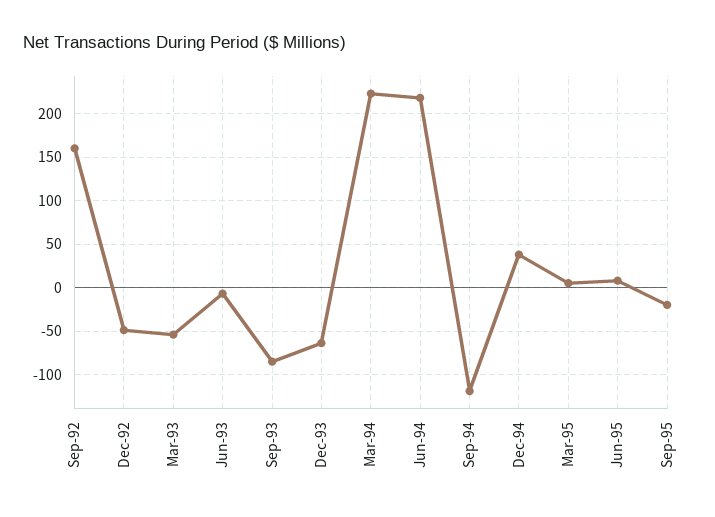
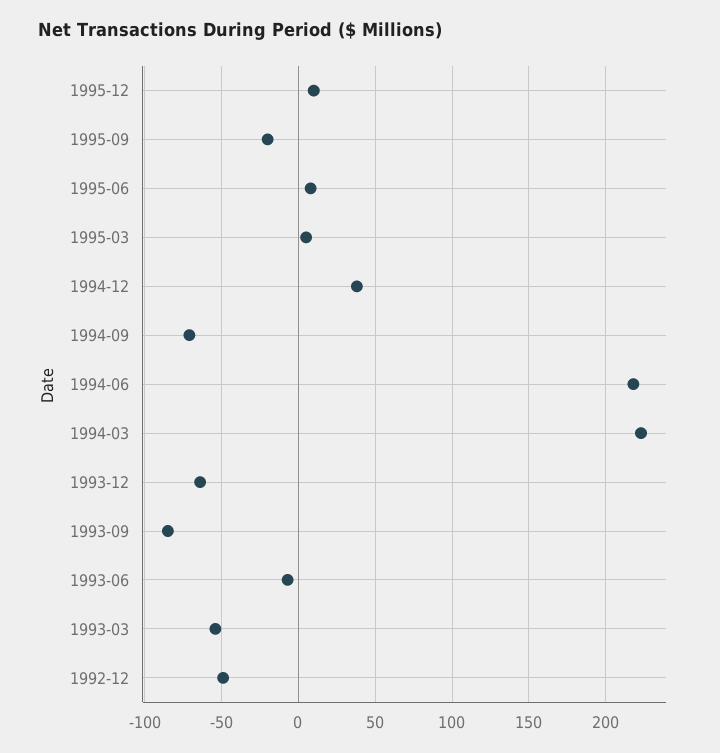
Sep-92: 160 -> none
Sep-94: -120 -> -70
1995-12: none -> 10

